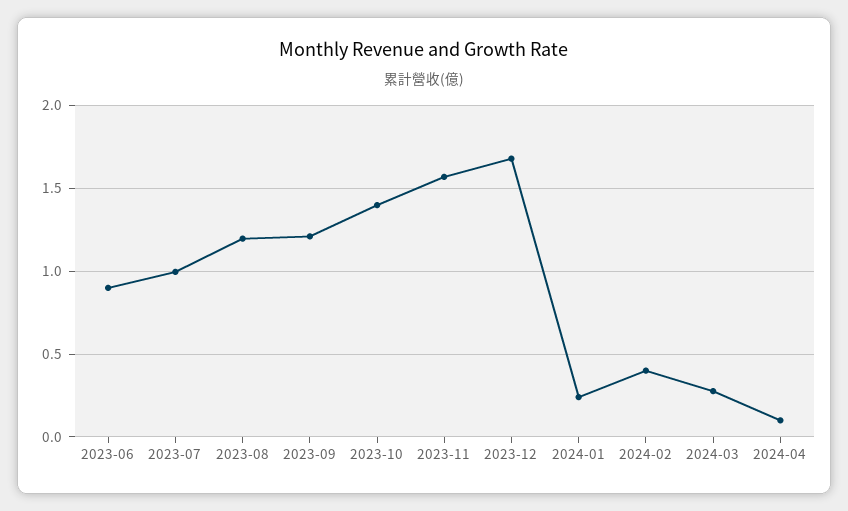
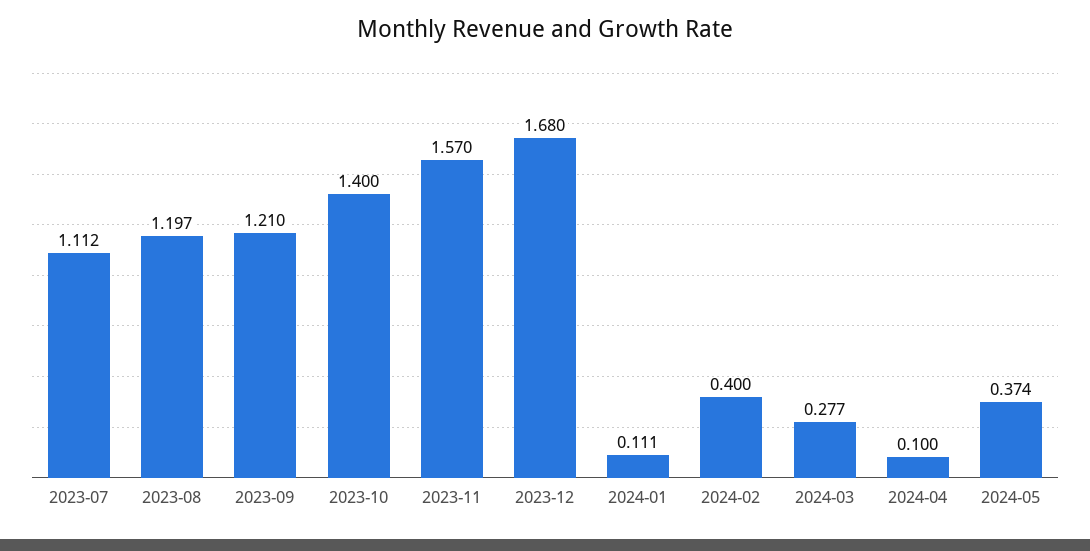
2023-06: 0.9 -> none
2023-07: 1 -> 1.112
2024-01: 0.25 -> 0.111
2024-05: none -> 0.374

